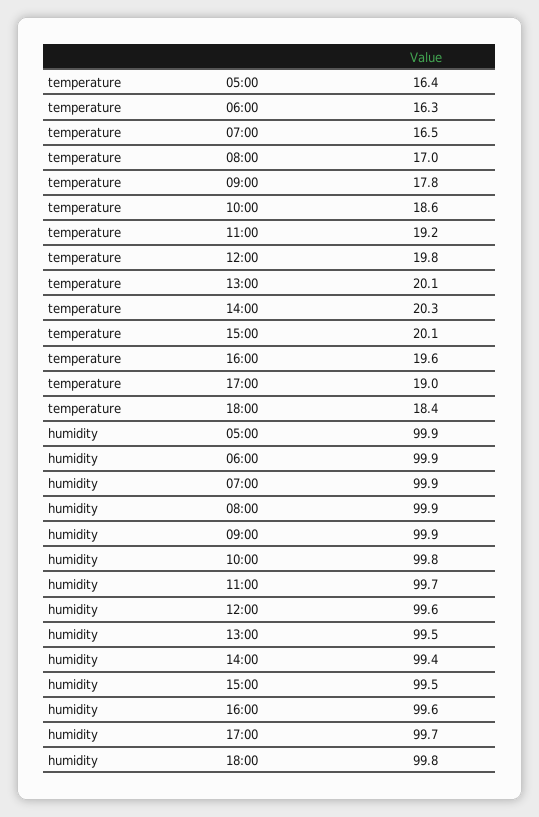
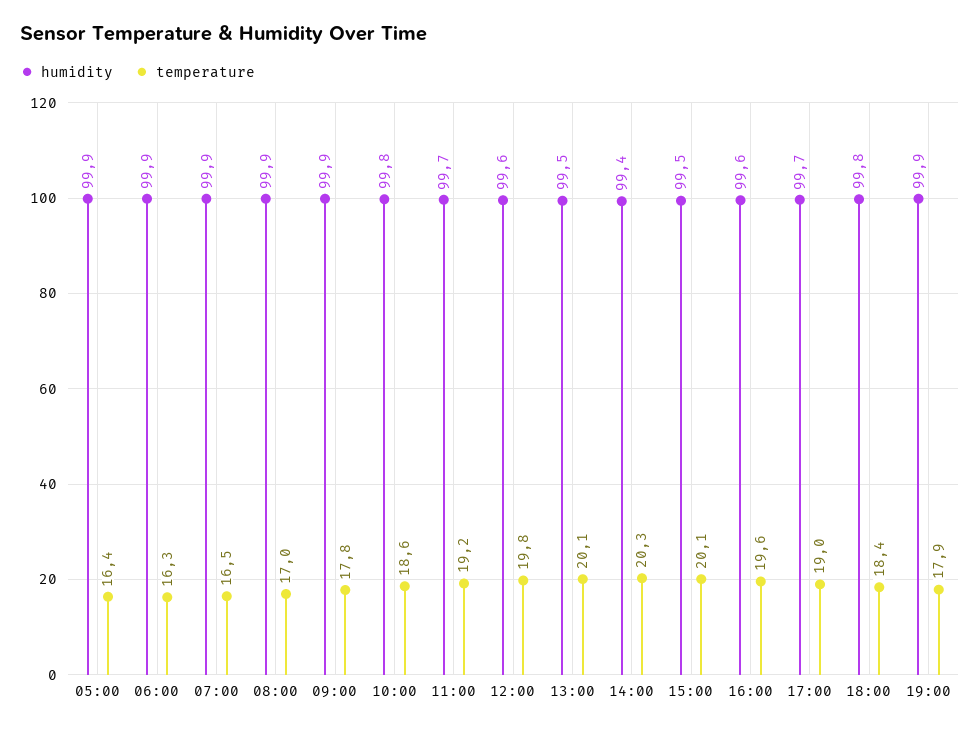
humidity, 19:00: none -> 99.9
temperature, 19:00: none -> 17.9

